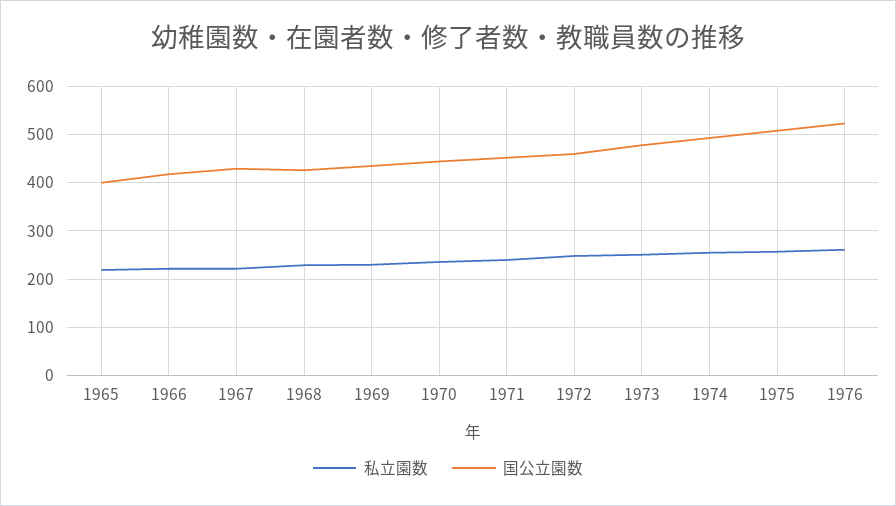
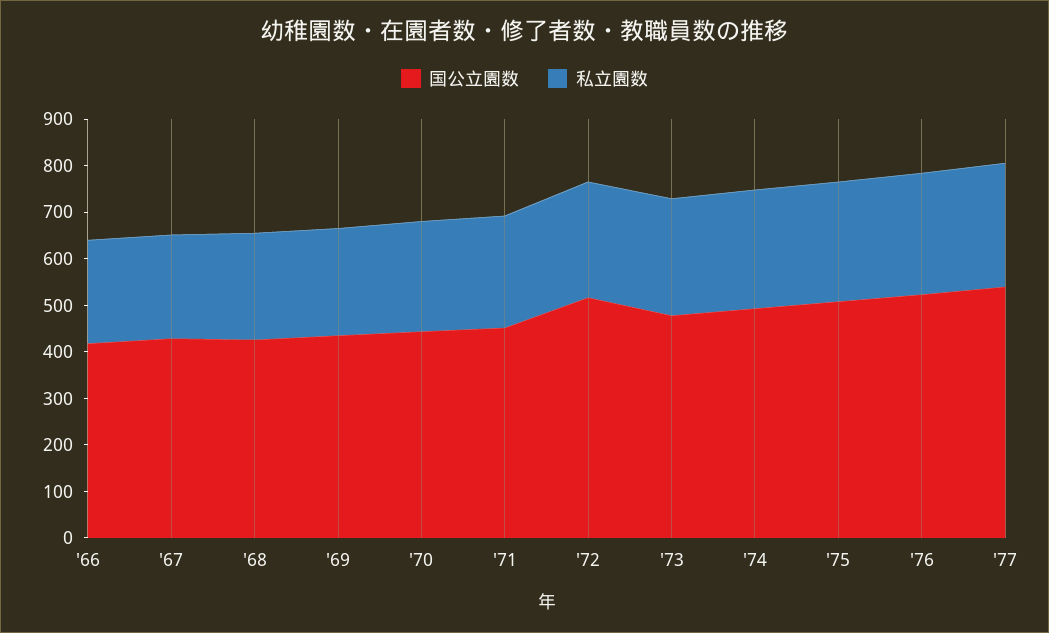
私立園数, 1965: 220 -> none
国公立園数, 1965: 400 -> none
国公立園数, 1972: 460 -> 520
国公立園数, '77: none -> 540
私立園数, '77: none -> 260

